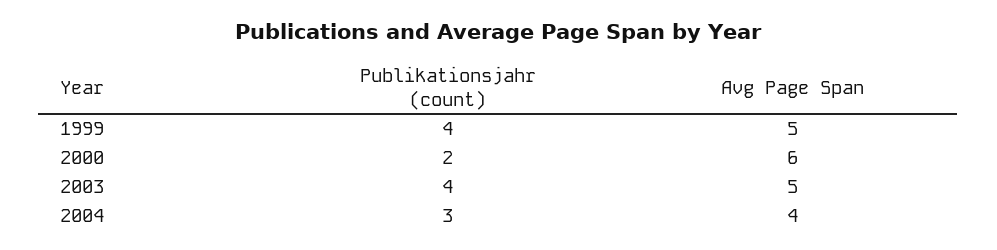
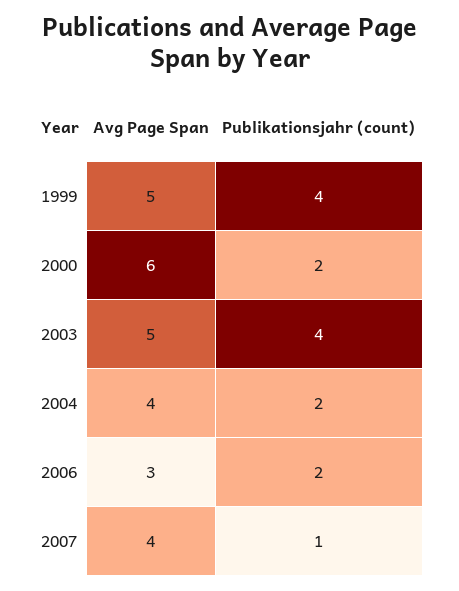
Publikationsjahr (count), 2004: 3 -> 2
Avg Page Span, 2006: none -> 3
Publikationsjahr (count), 2006: none -> 2
Avg Page Span, 2007: none -> 4
Publikationsjahr (count), 2007: none -> 1

